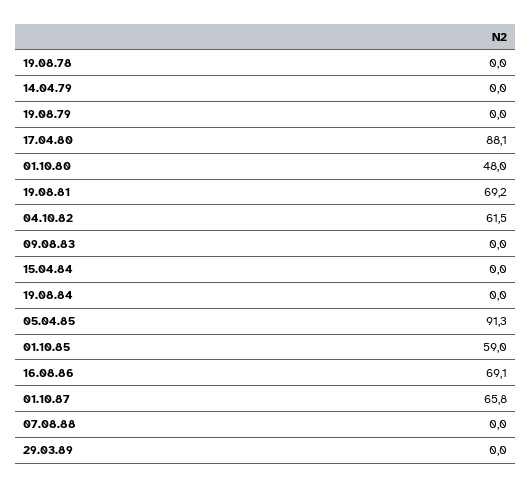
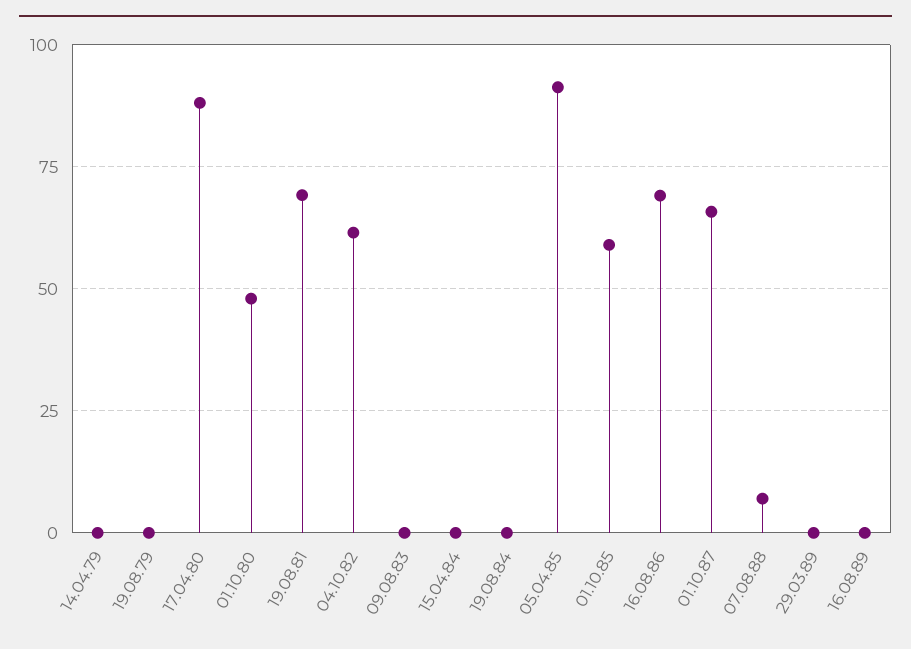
19.08.78: 0 -> none
07.08.88: 0 -> 7.5
16.08.89: none -> 0

